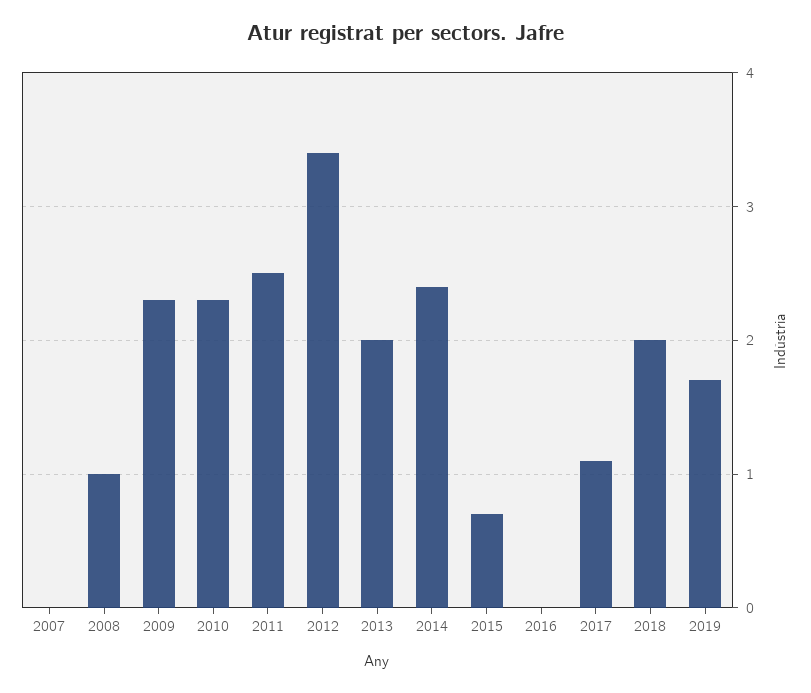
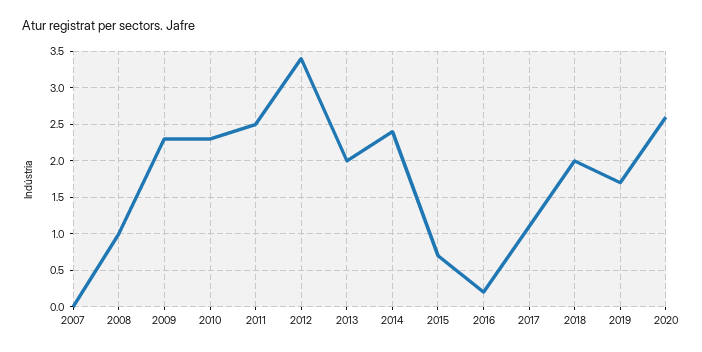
2016: 0 -> 0.2
2020: none -> 2.6

